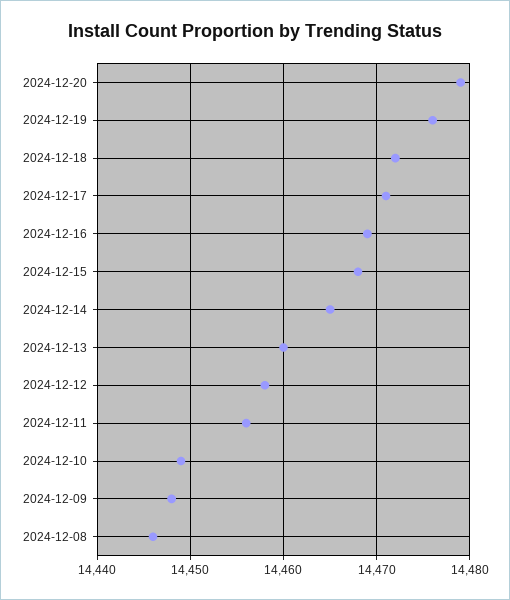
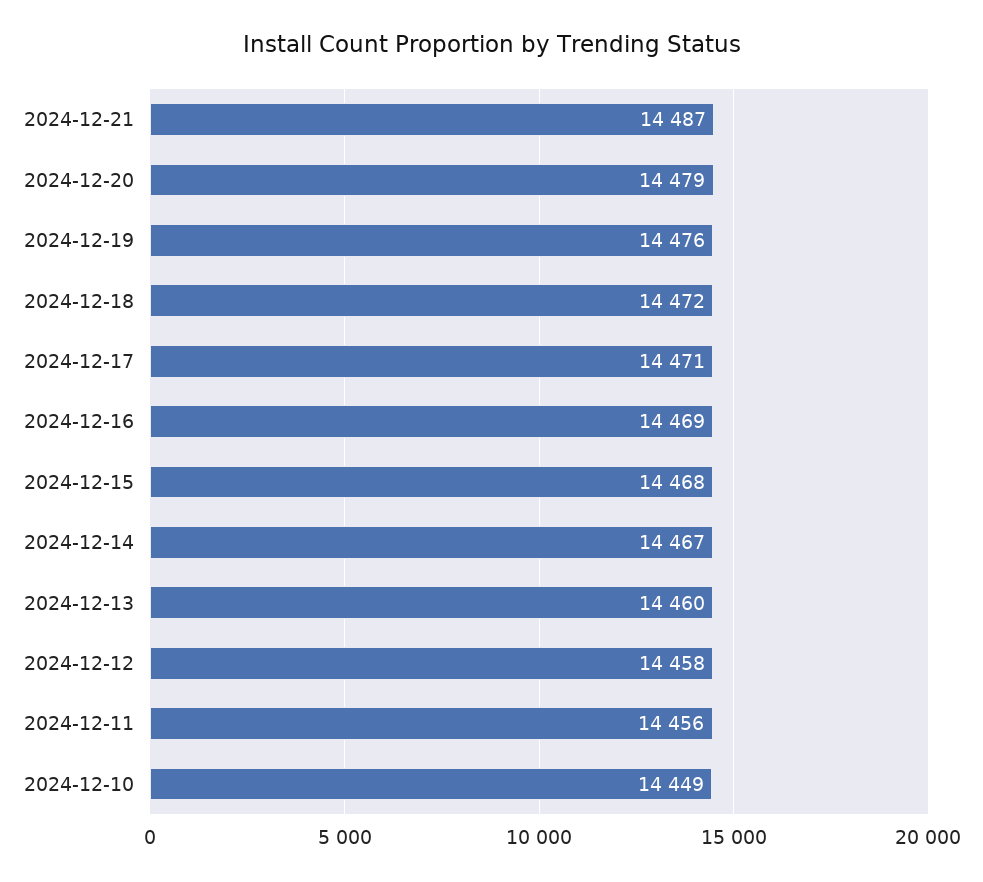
2024-12-14: 14465 -> 14467
2024-12-09: 14448 -> none
2024-12-08: 14446 -> none
2024-12-21: none -> 14487

